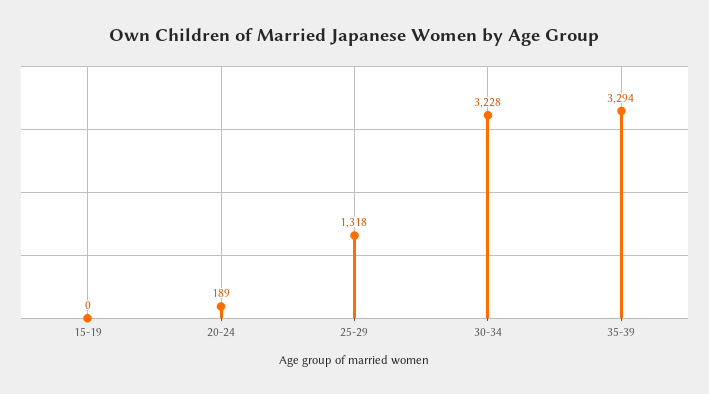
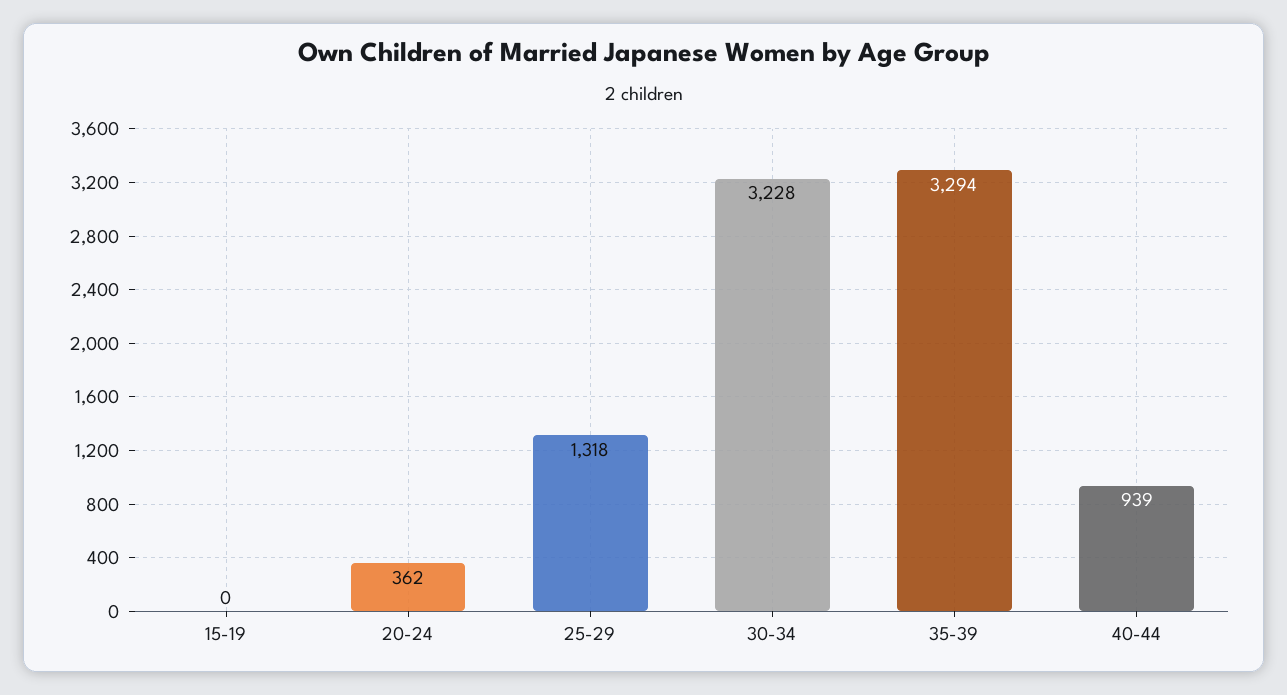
20-24: 189 -> 362
40-44: none -> 939

